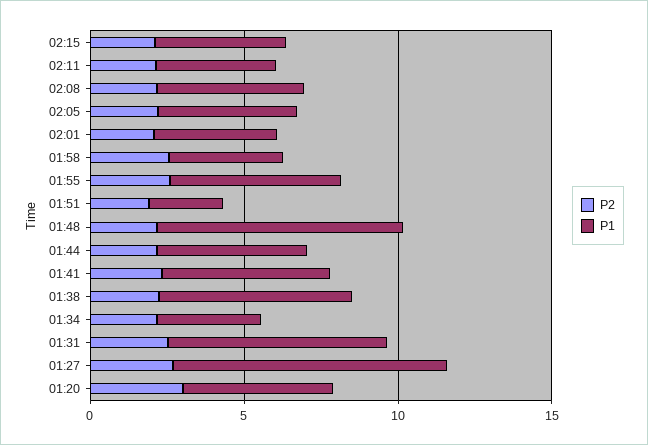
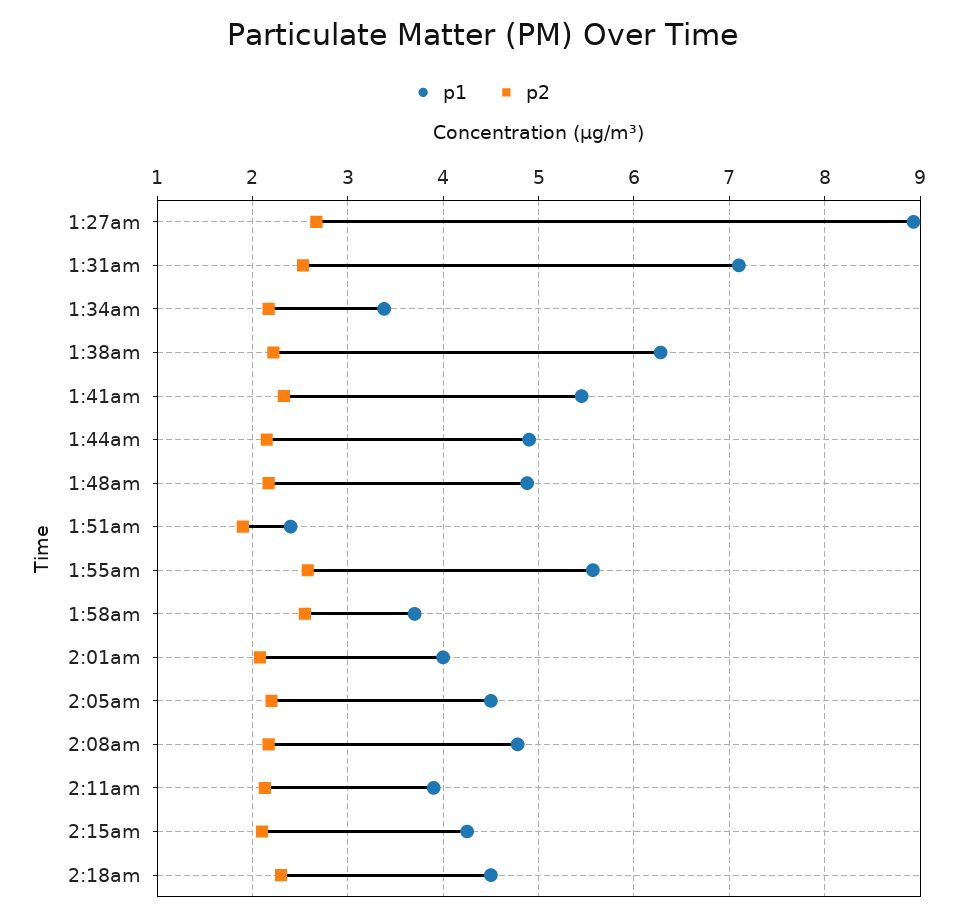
P1, 01:48: 8 -> 4.9
P2, 01:20: 3 -> none
P1, 01:20: 5 -> none
P1, 2:18am: none -> 4.5
P2, 2:18am: none -> 2.3

